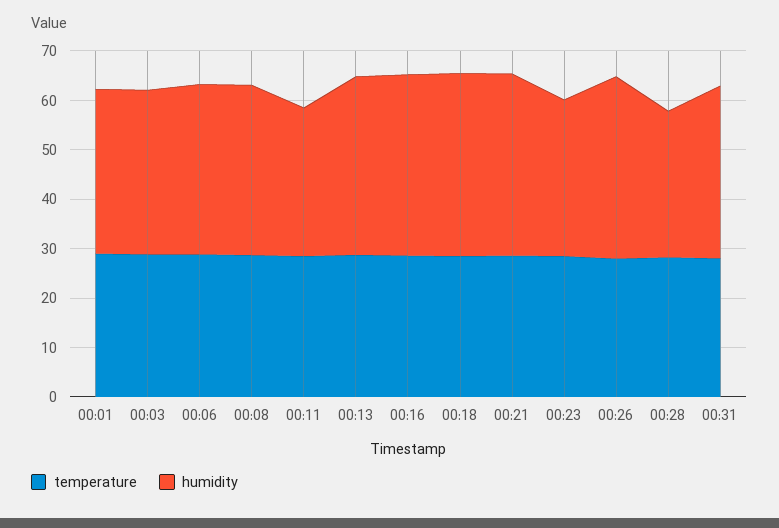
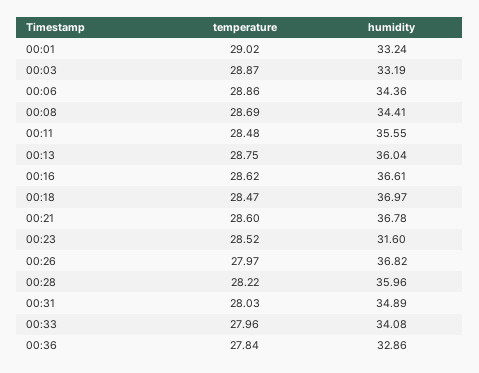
humidity, 00:11: 30 -> 35.55
humidity, 00:28: 30 -> 35.96
temperature, 00:33: none -> 27.96
humidity, 00:33: none -> 34.08
temperature, 00:36: none -> 27.84
humidity, 00:36: none -> 32.86

